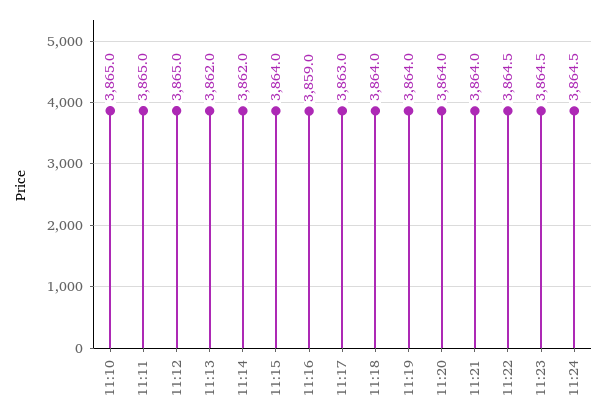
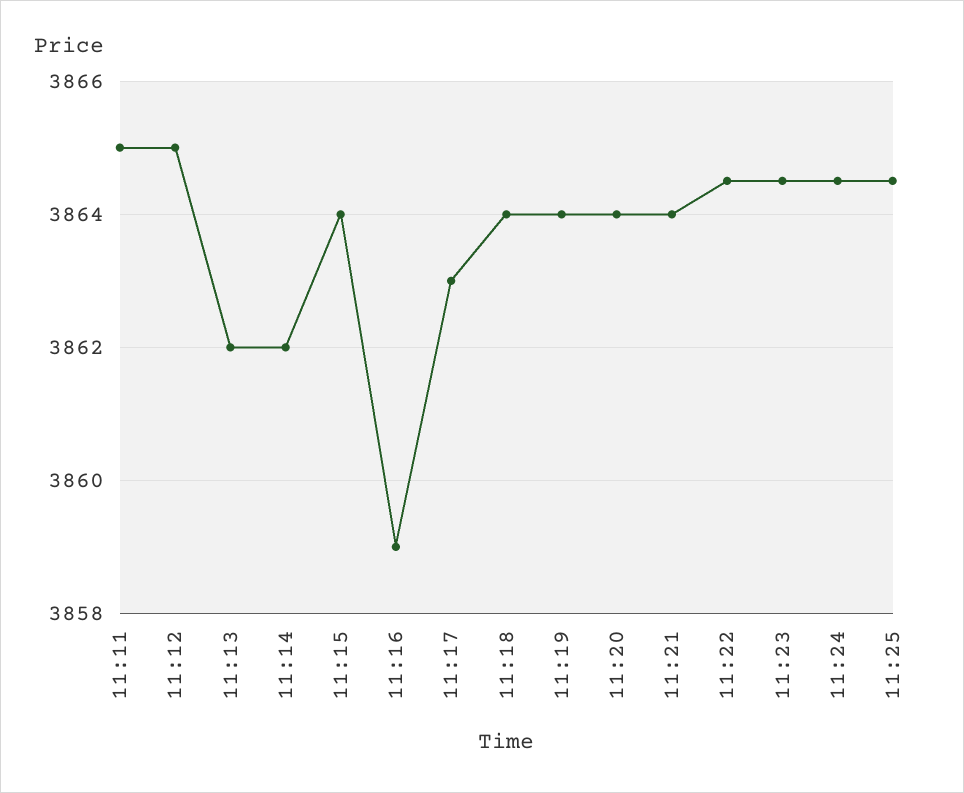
11:10: 3865 -> none
11:25: none -> 3864.5

